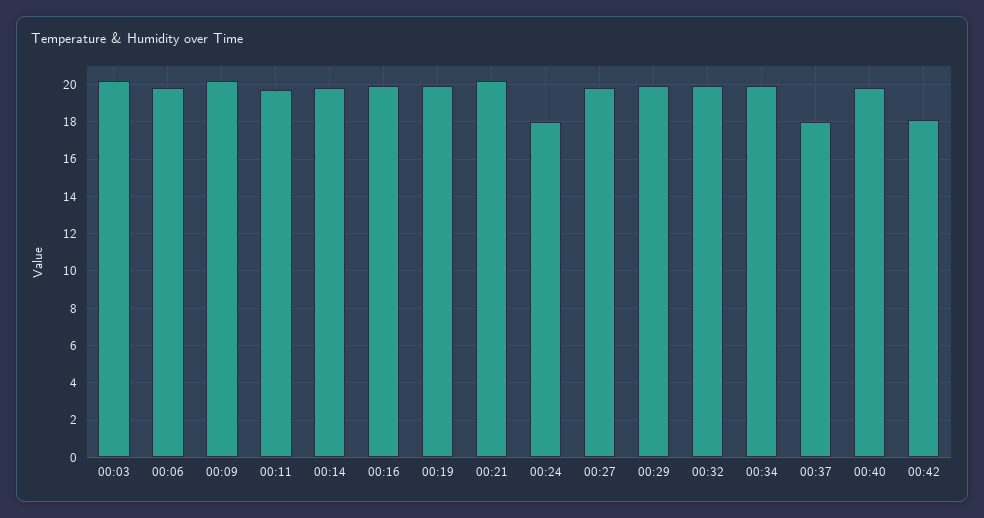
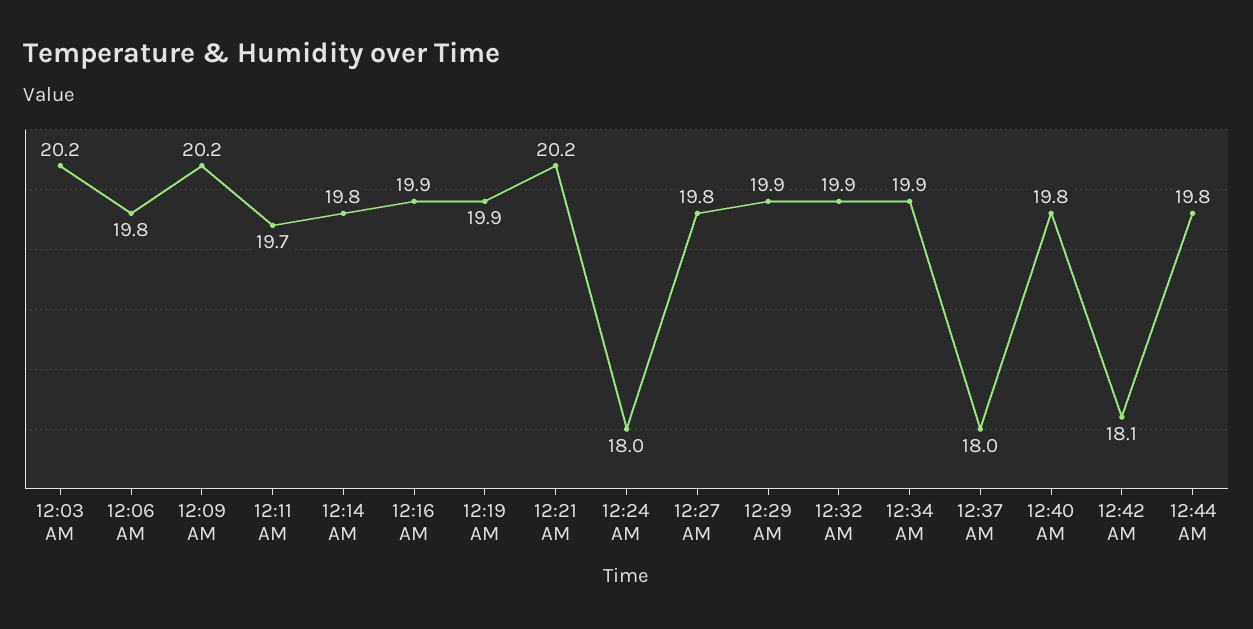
12:44 AM: none -> 19.8

